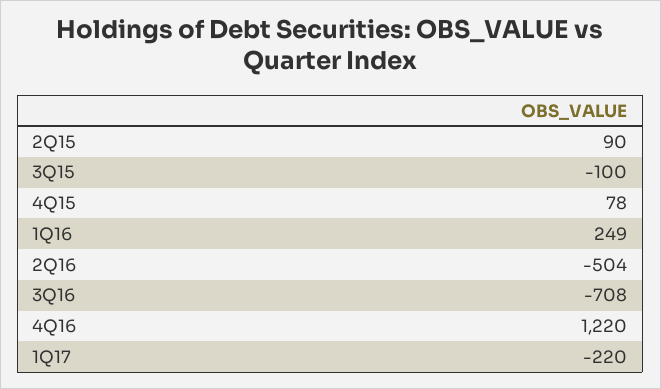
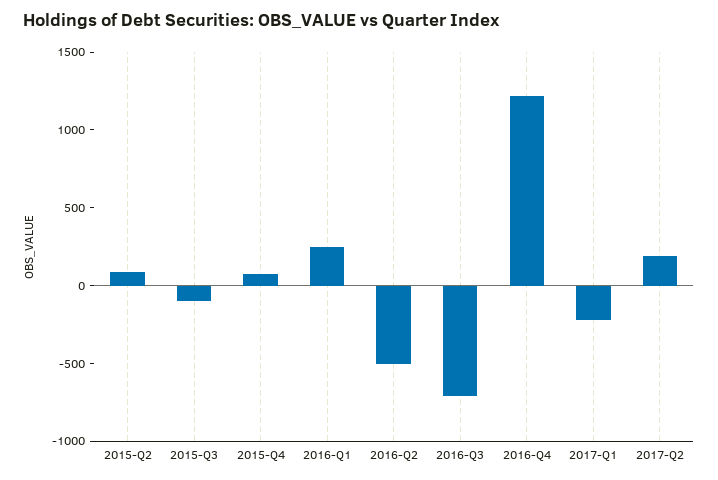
2017-Q2: none -> 200

